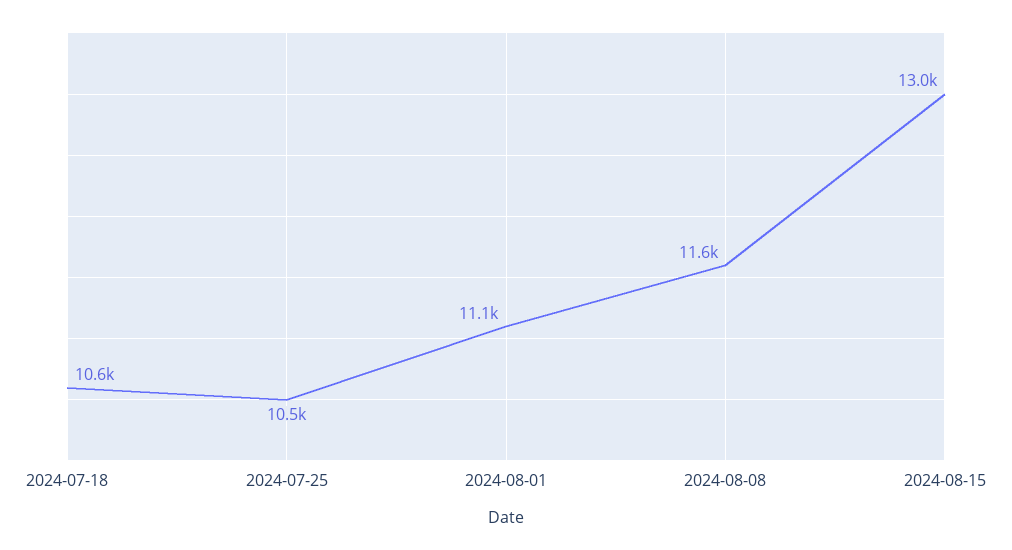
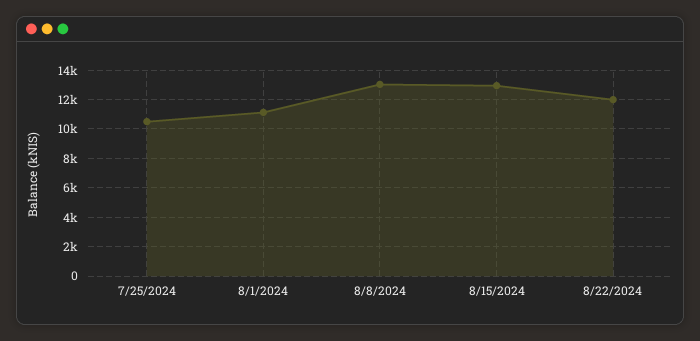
2024-07-18: 10600 -> none
2024-08-08: 11600 -> 13000
8/22/2024: none -> 12000

